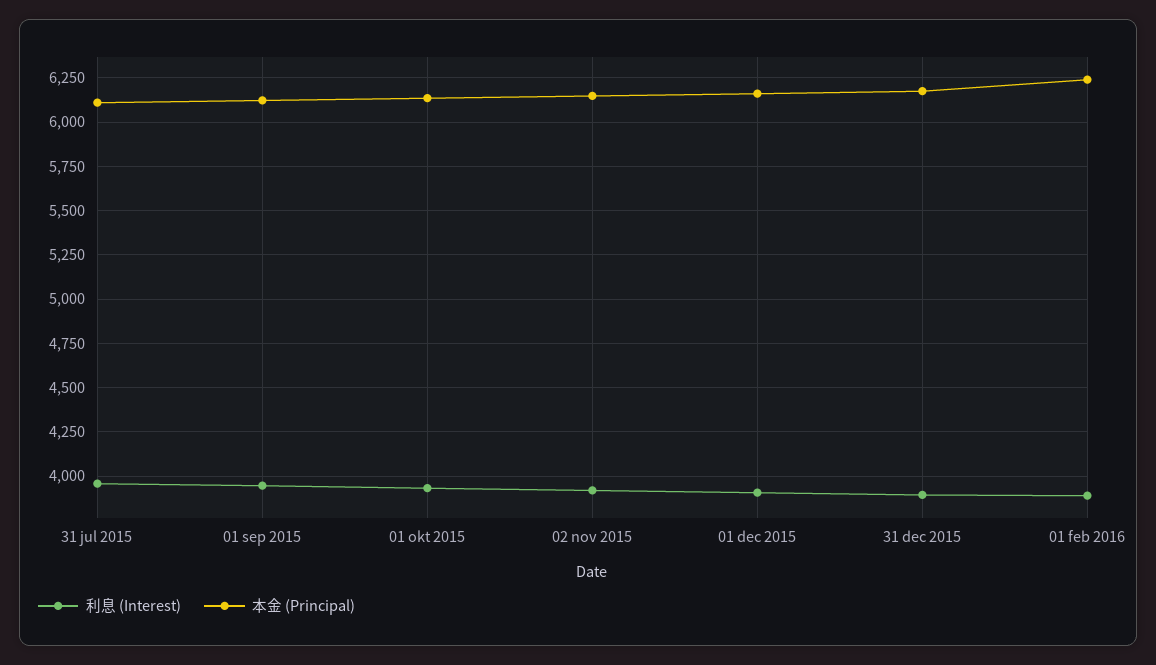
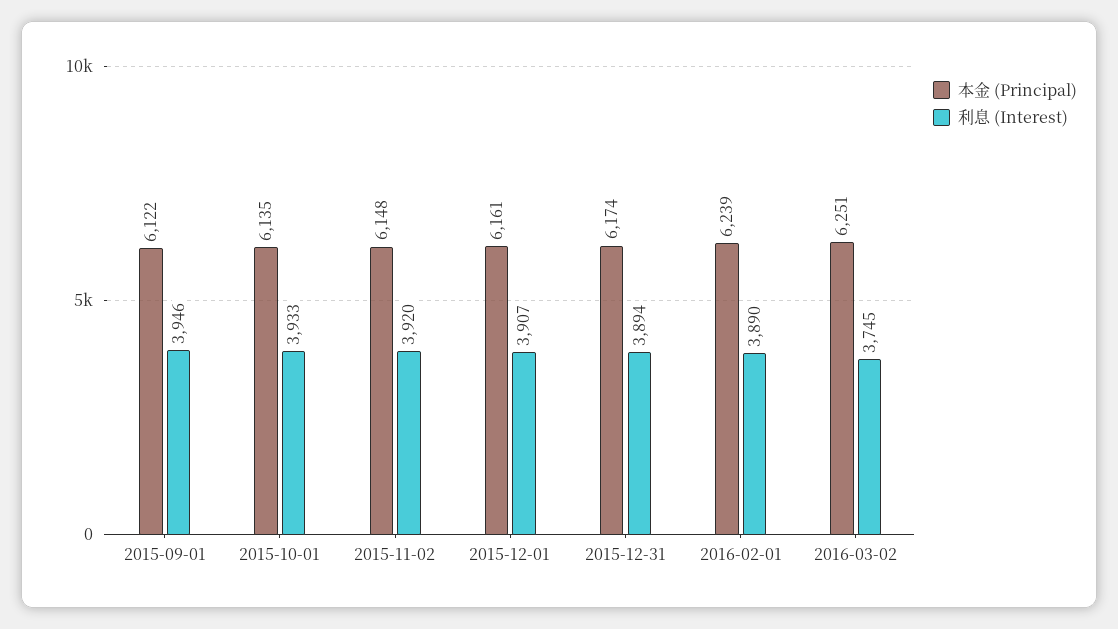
利息 (Interest), 31 jul 2015: 3950 -> none
本金 (Principal), 31 jul 2015: 6100 -> none
本金 (Principal), 2016-03-02: none -> 6251
利息 (Interest), 2016-03-02: none -> 3745

